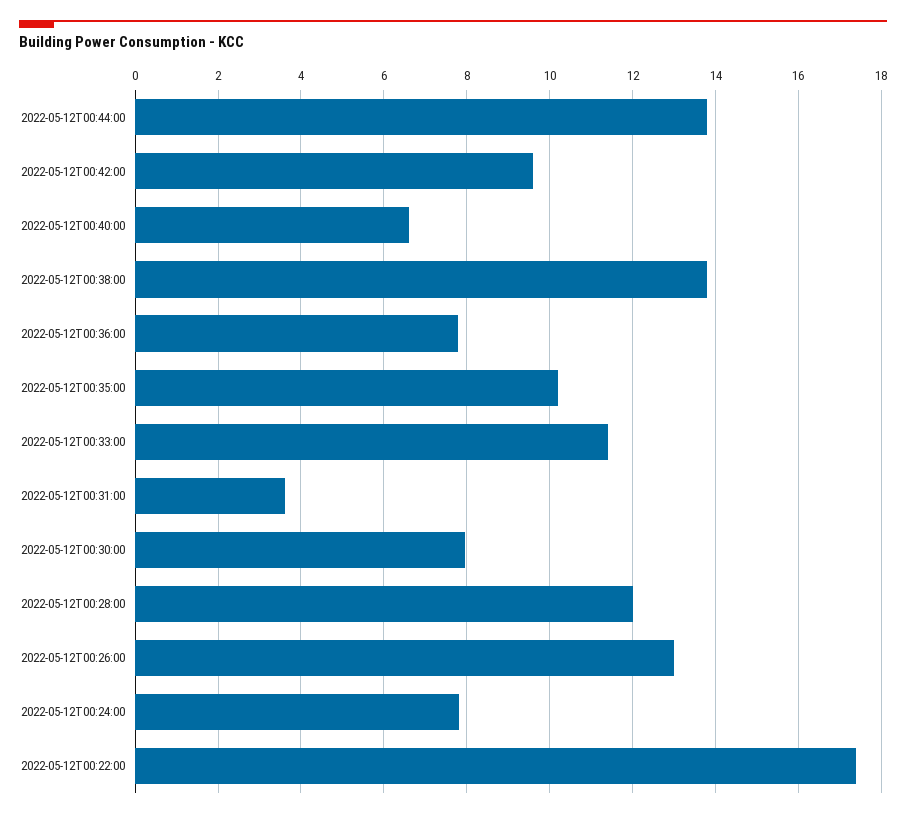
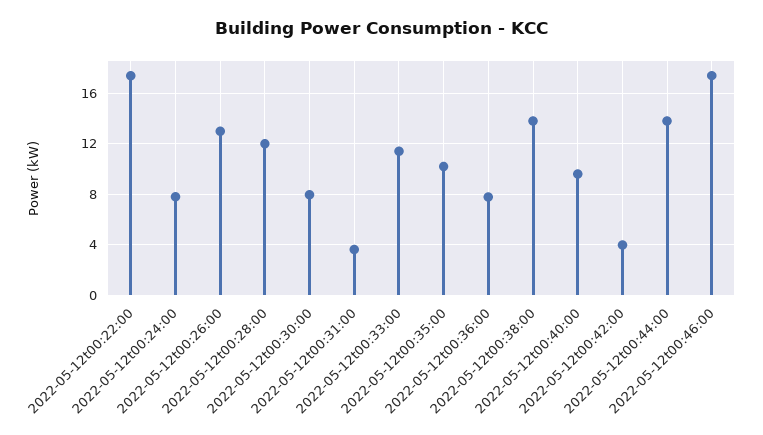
2022-05-12T00:42:00: 9.6 -> 4
2022-05-12T00:40:00: 6.6 -> 9.5
2022-05-12t00:46:00: none -> 17.5

